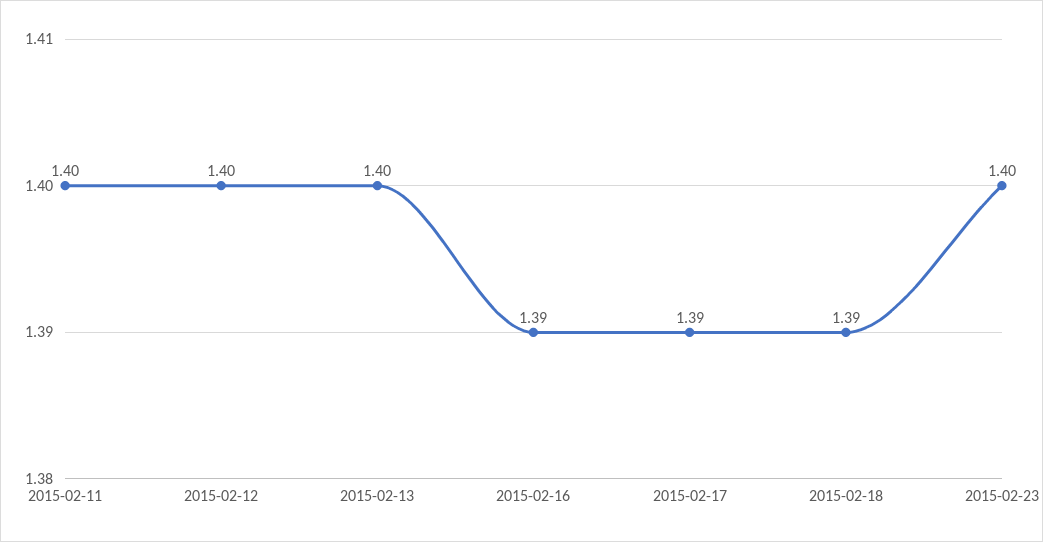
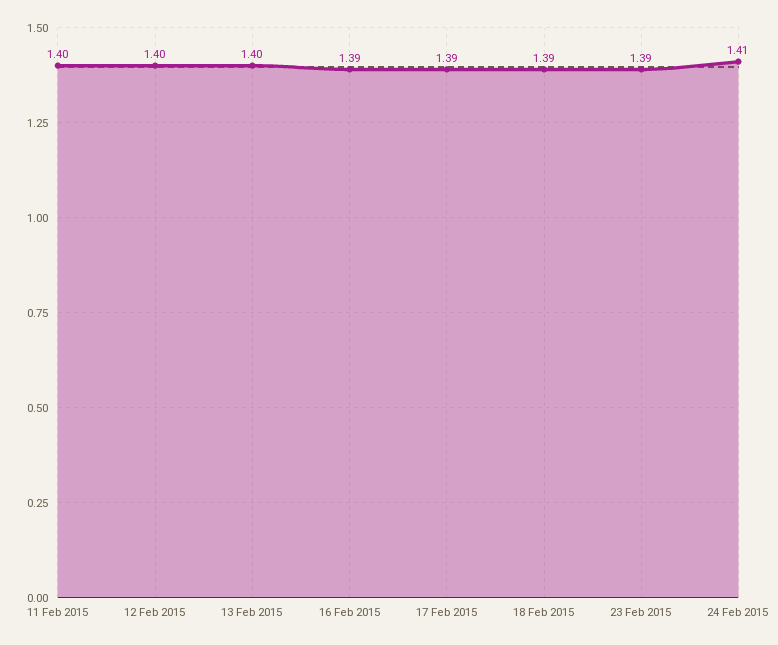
2015-02-23: 1.4 -> 1.39
24 Feb 2015: none -> 1.41

